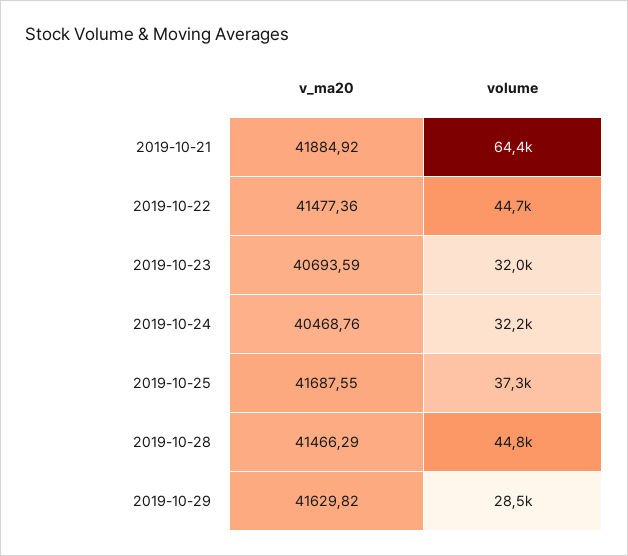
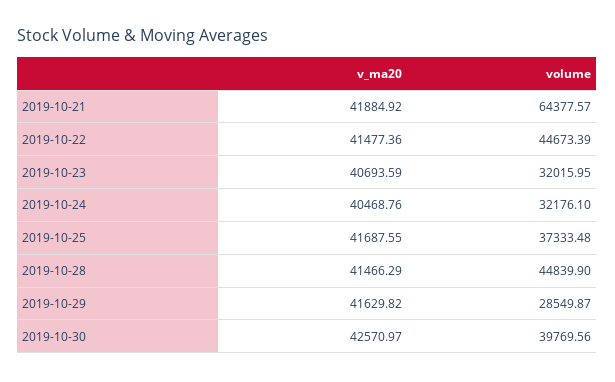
v_ma20, 2019-10-30: none -> 42570.97
volume, 2019-10-30: none -> 39769.56

